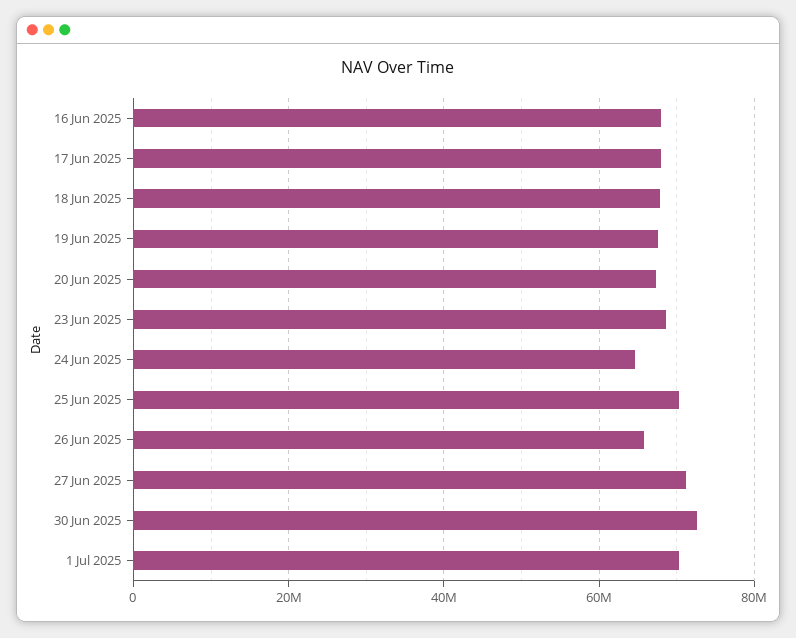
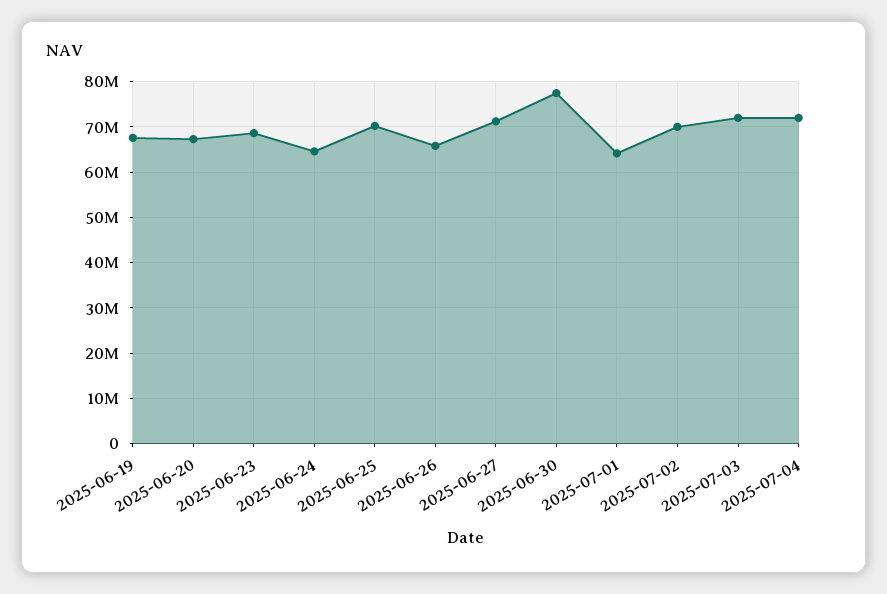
16 Jun 2025: 68000000 -> none
17 Jun 2025: 68000000 -> none
18 Jun 2025: 68000000 -> none
30 Jun 2025: 72000000 -> 78000000
1 Jul 2025: 70000000 -> 64000000
2025-07-02: none -> 70000000
2025-07-03: none -> 72000000
2025-07-04: none -> 72000000

